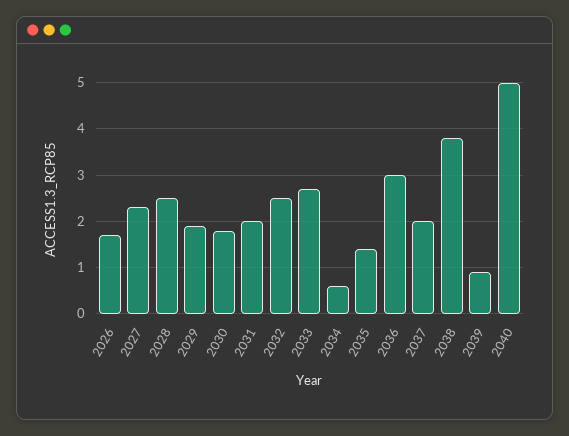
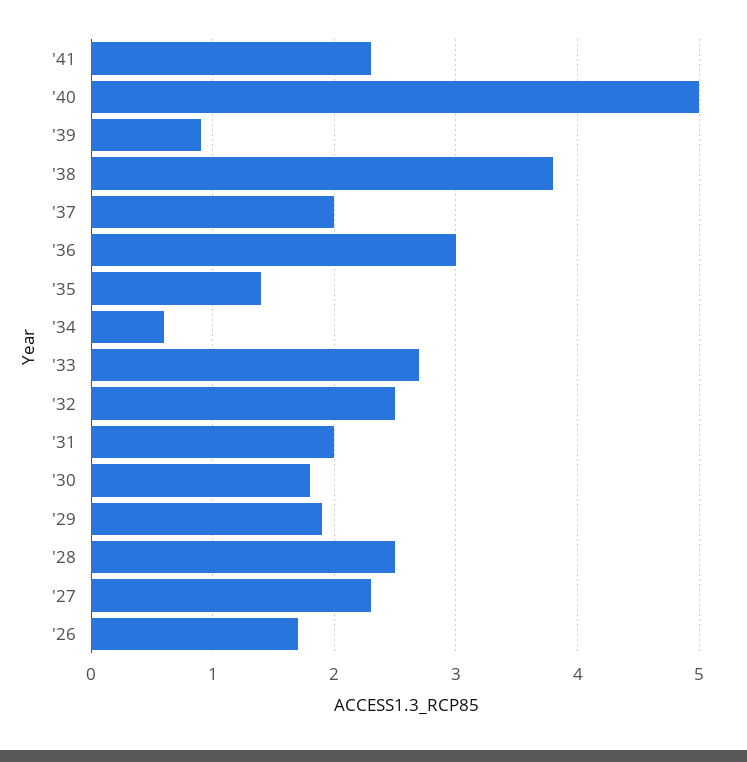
'41: none -> 2.3

